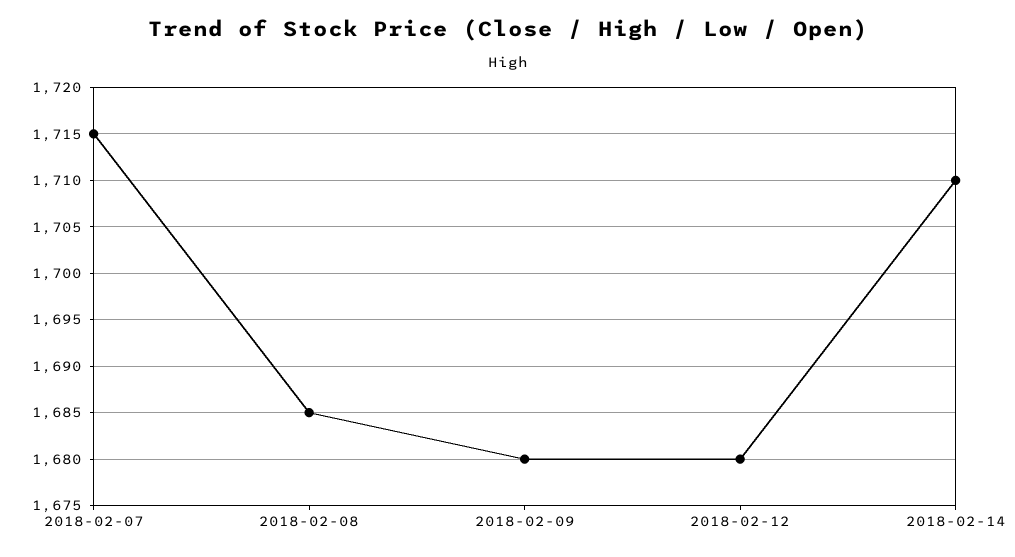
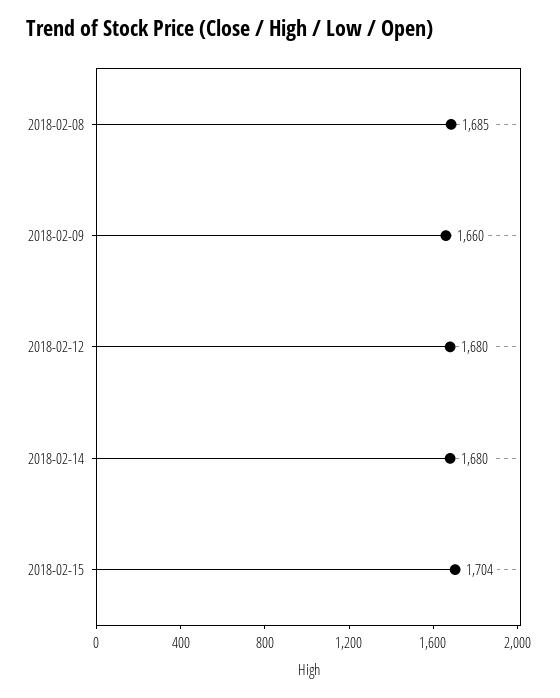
2018-02-07: 1715 -> none
2018-02-09: 1680 -> 1660
2018-02-14: 1710 -> 1680
2018-02-15: none -> 1704

